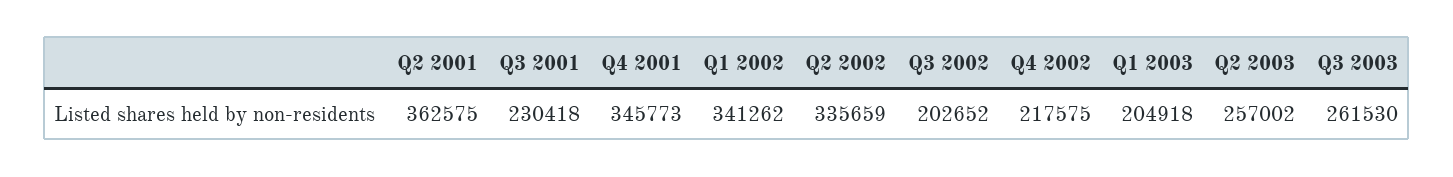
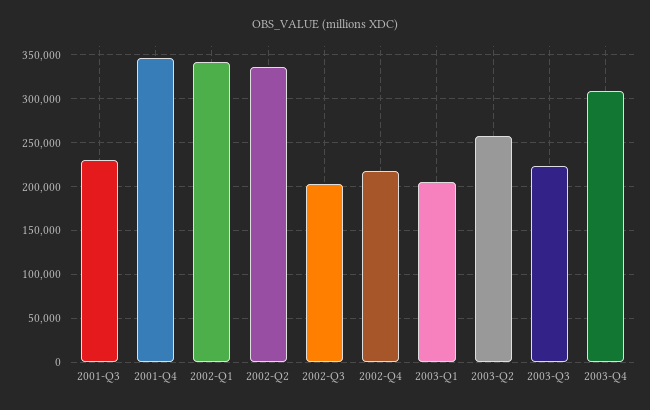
Q2 2001: 362575 -> none
Q3 2003: 261530 -> 220000
2003-Q4: none -> 310000

